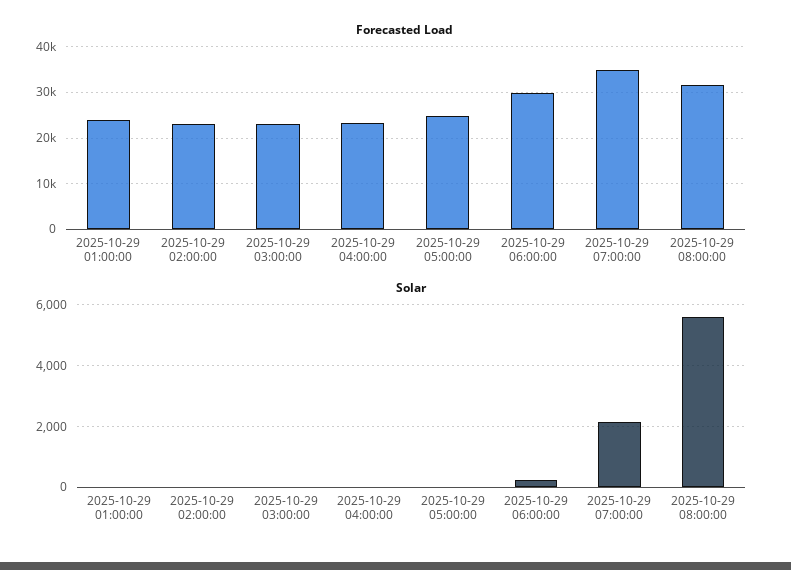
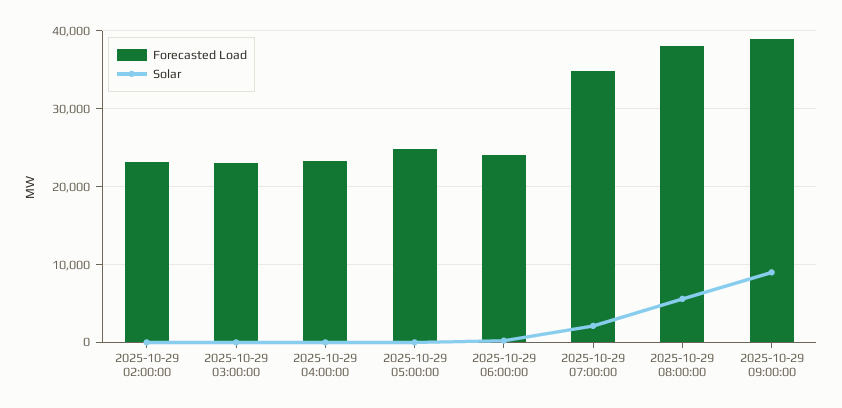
Forecasted Load, 2025-10-29 01:00:00: 24000 -> none
Forecasted Load, 2025-10-29 06:00:00: 30000 -> 24000
Forecasted Load, 2025-10-29 08:00:00: 32000 -> 38000
Solar, 2025-10-29 01:00:00: 0 -> none
Forecasted Load, 2025-10-29 09:00:00: none -> 39000
Solar, 2025-10-29 09:00:00: none -> 9000

